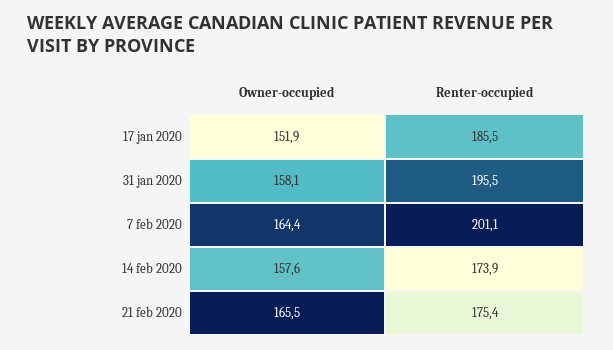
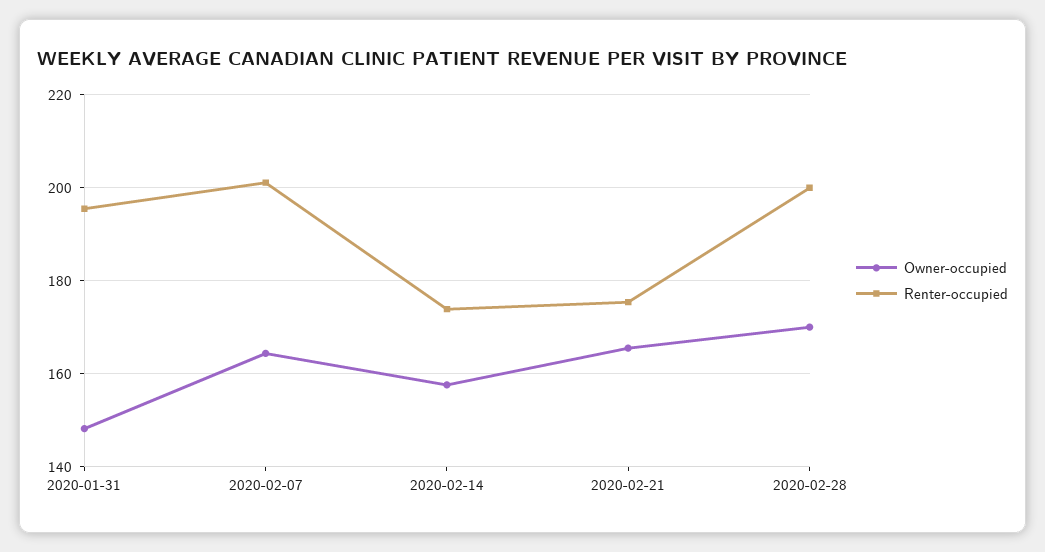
Owner-occupied, 17 jan 2020: 151.9 -> none
Renter-occupied, 17 jan 2020: 185.5 -> none
Owner-occupied, 31 jan 2020: 158.1 -> 148
Owner-occupied, 2020-02-28: none -> 170
Renter-occupied, 2020-02-28: none -> 200

